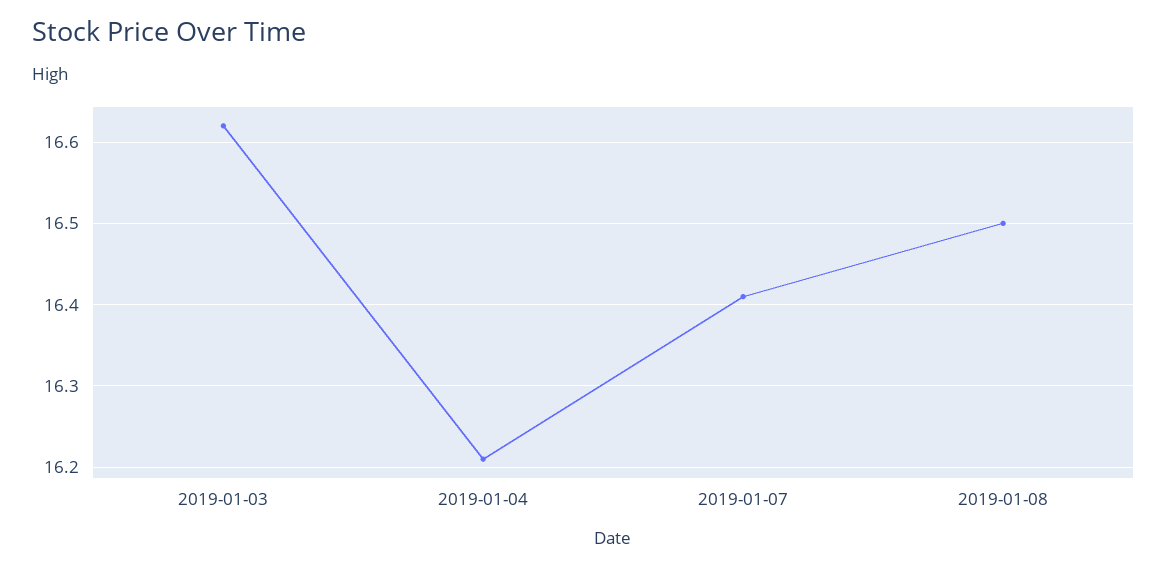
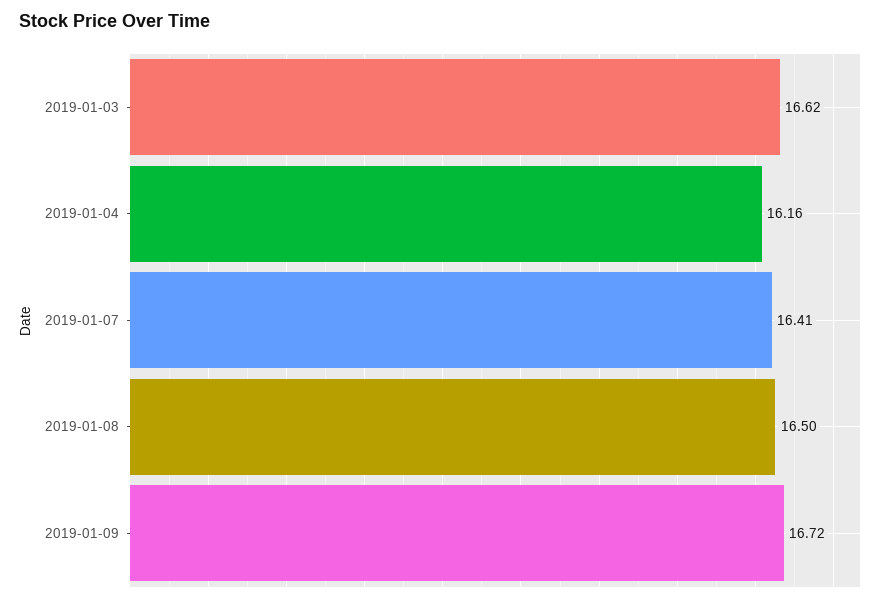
2019-01-04: 16.21 -> 16.16
2019-01-09: none -> 16.72

